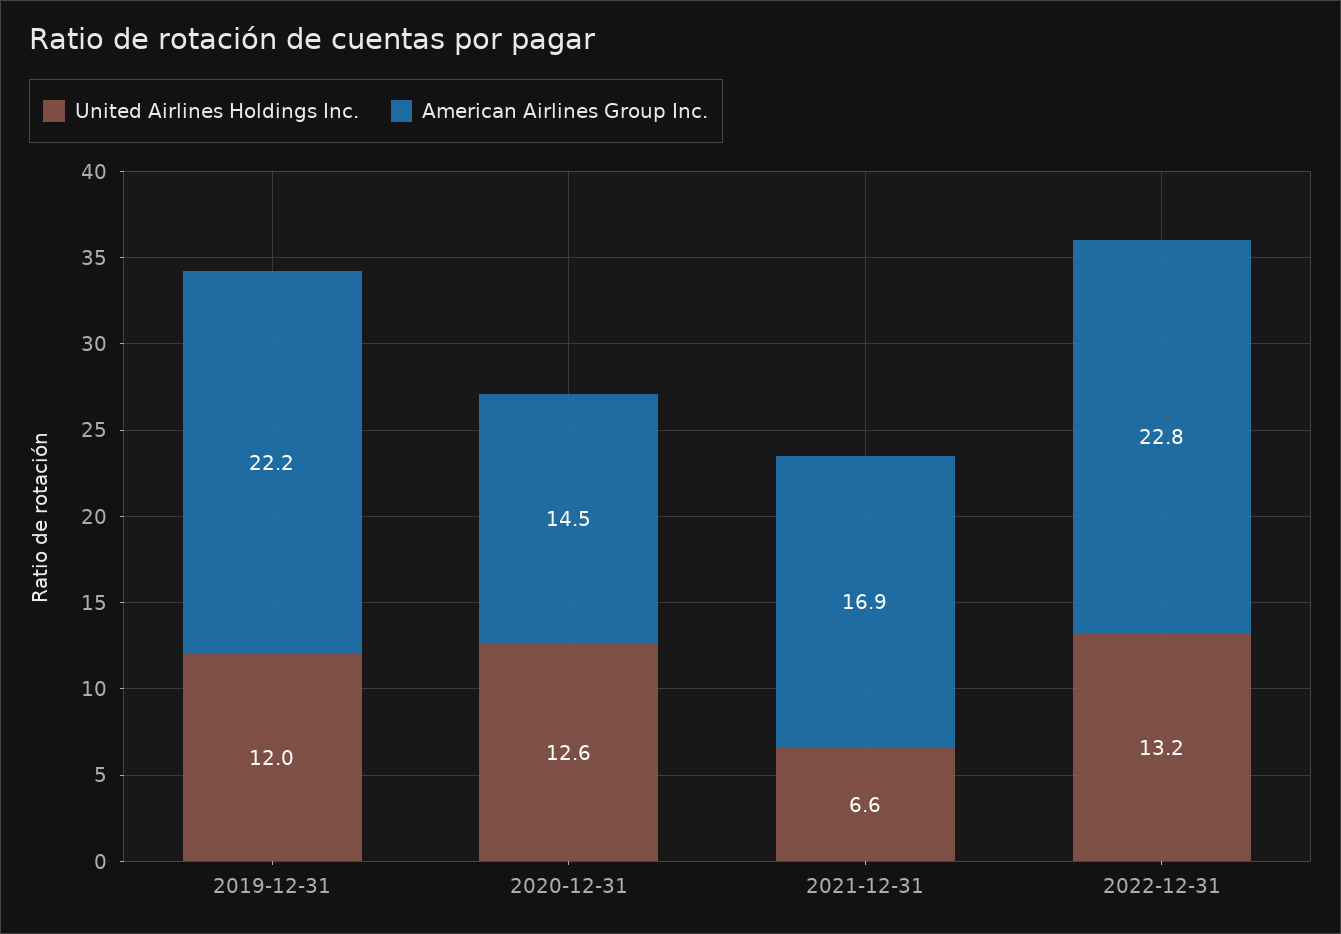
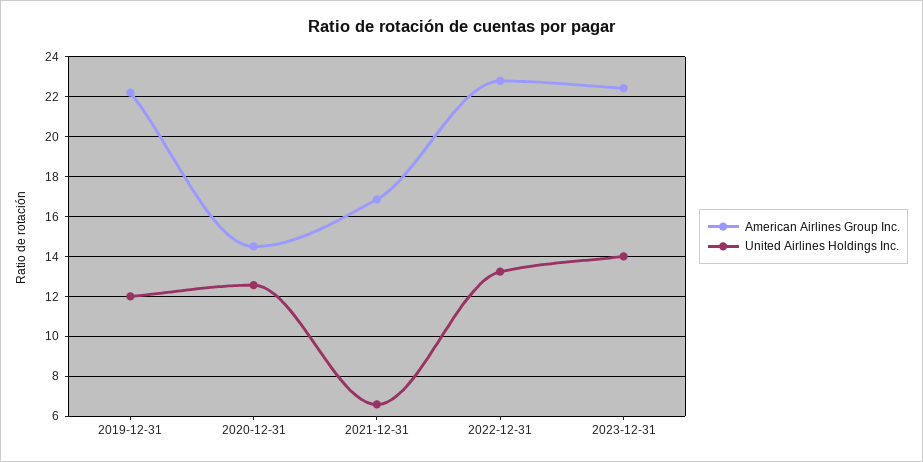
American Airlines Group Inc., 2023-12-31: none -> 22.5
United Airlines Holdings Inc., 2023-12-31: none -> 14

